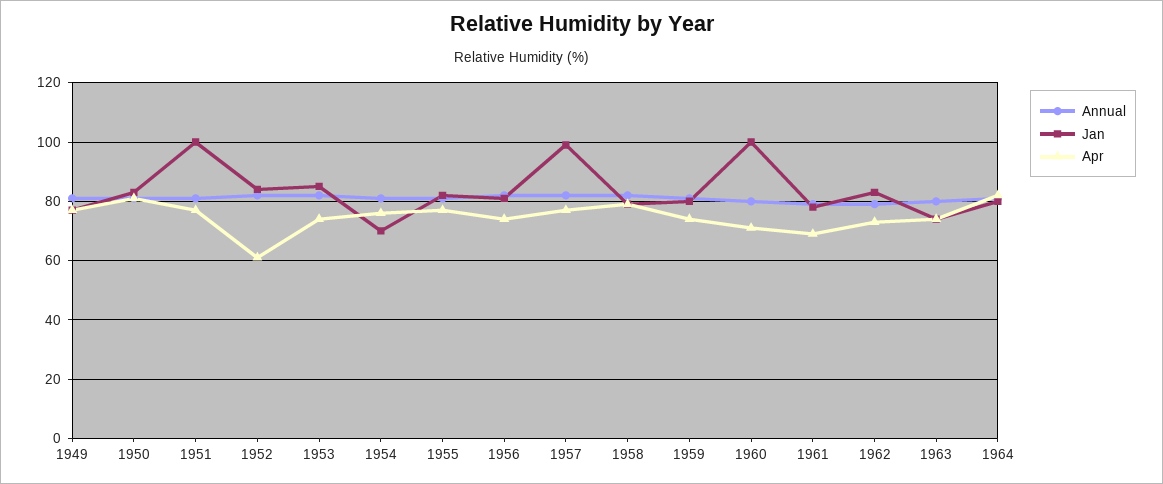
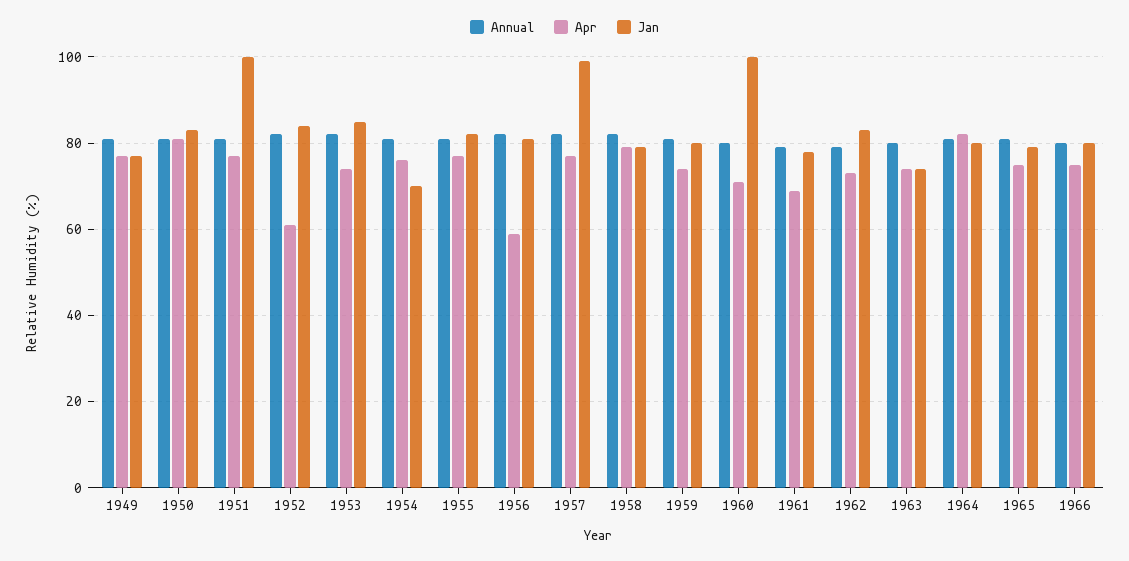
Apr, 1956: 75 -> 60
Annual, 1965: none -> 80
Apr, 1965: none -> 75
Jan, 1965: none -> 80
Annual, 1966: none -> 80
Apr, 1966: none -> 75
Jan, 1966: none -> 80

